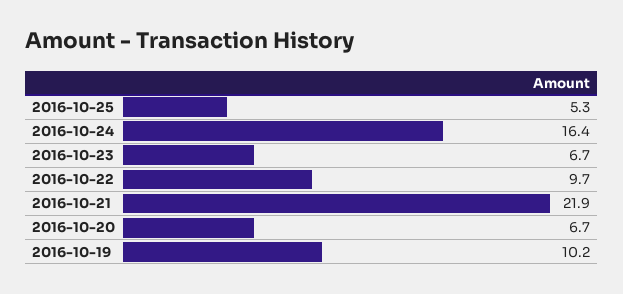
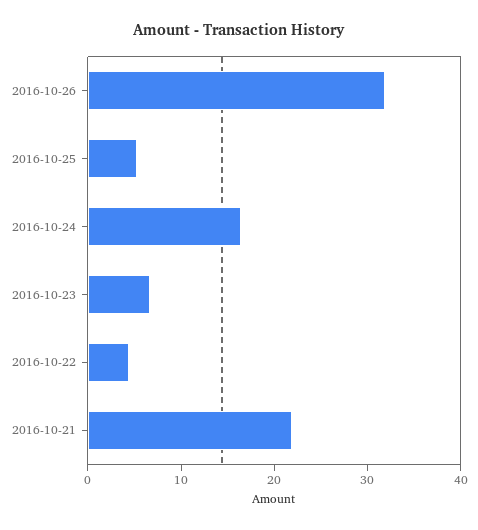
2016-10-22: 9.7 -> 4
2016-10-20: 6.7 -> none
2016-10-19: 10.2 -> none
2016-10-26: none -> 32

